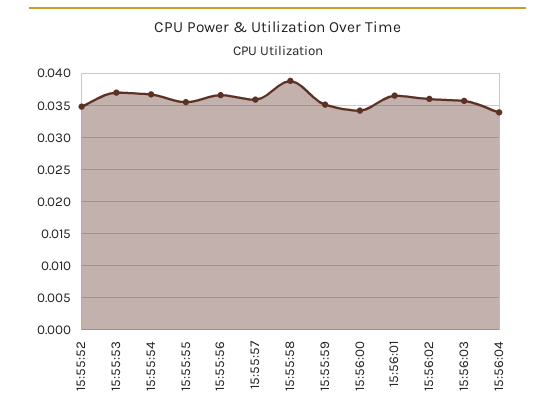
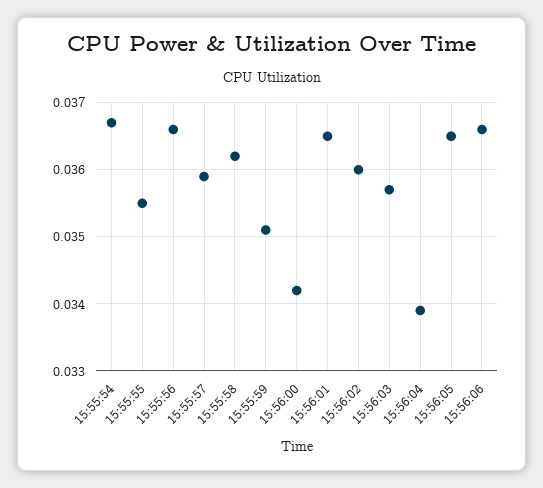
15:55:52: 0.035 -> none
15:55:53: 0.037 -> none
15:55:58: 0.039 -> 0.0362
15:56:05: none -> 0.0365
15:56:06: none -> 0.0366

